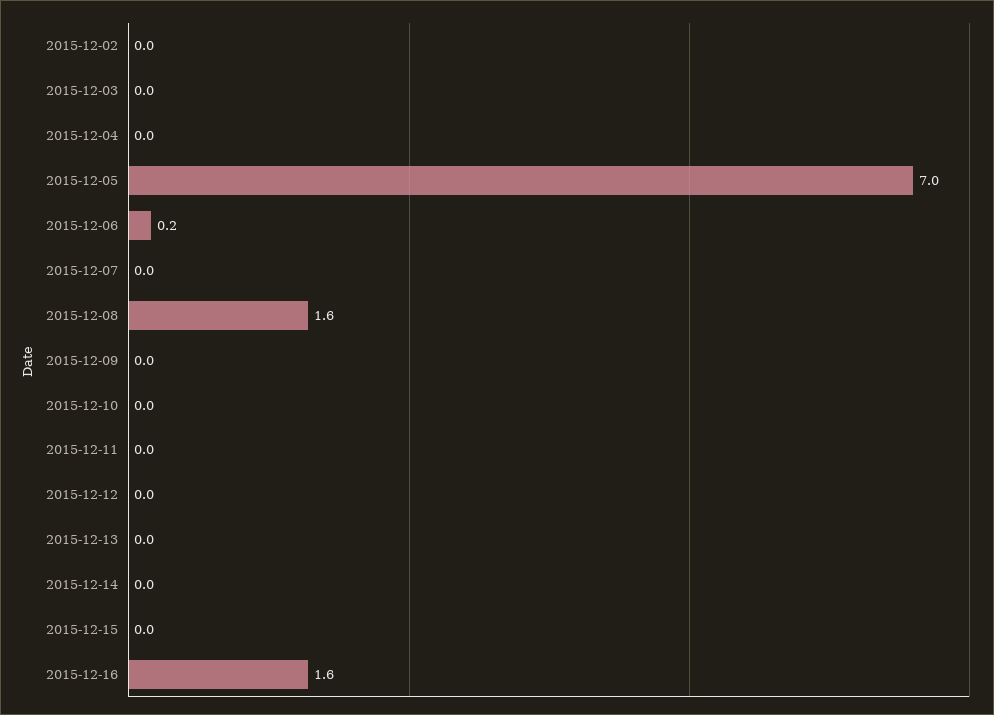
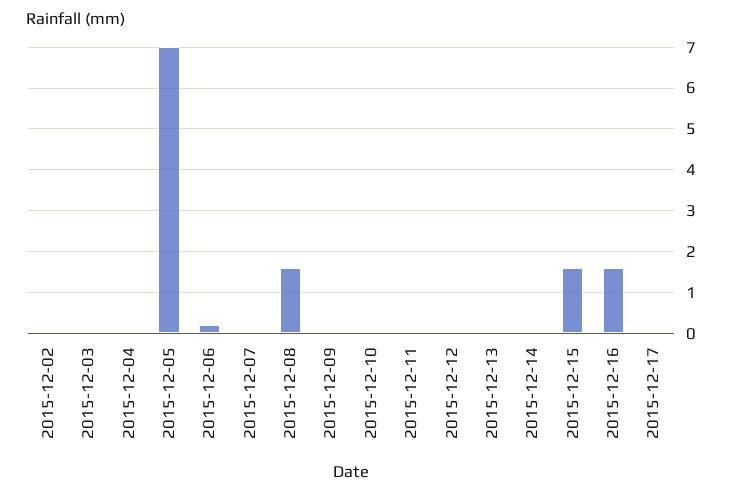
2015-12-15: 0 -> 1.5
2015-12-17: none -> 0

